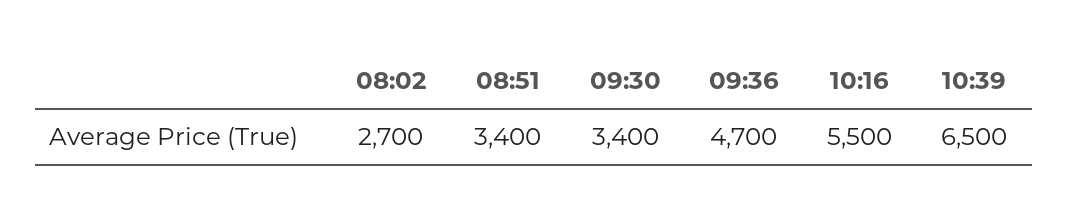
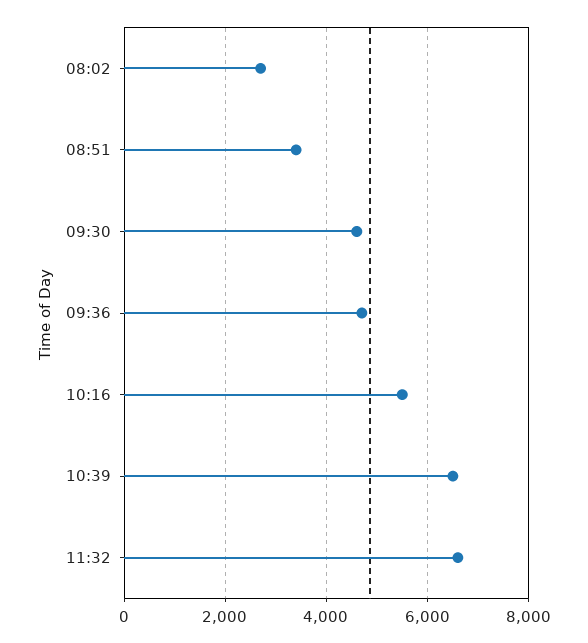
09:30: 3400 -> 4600
11:32: none -> 6600

